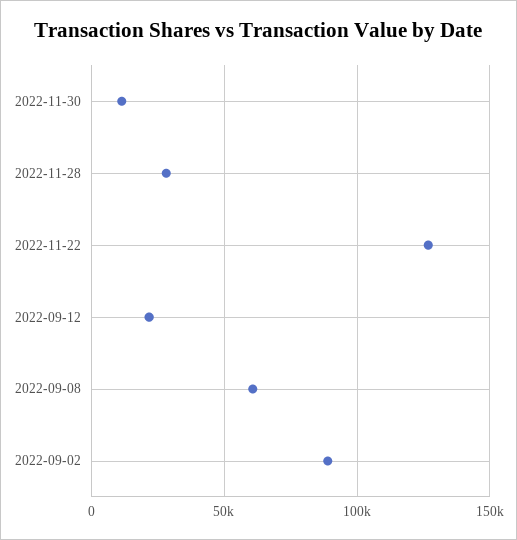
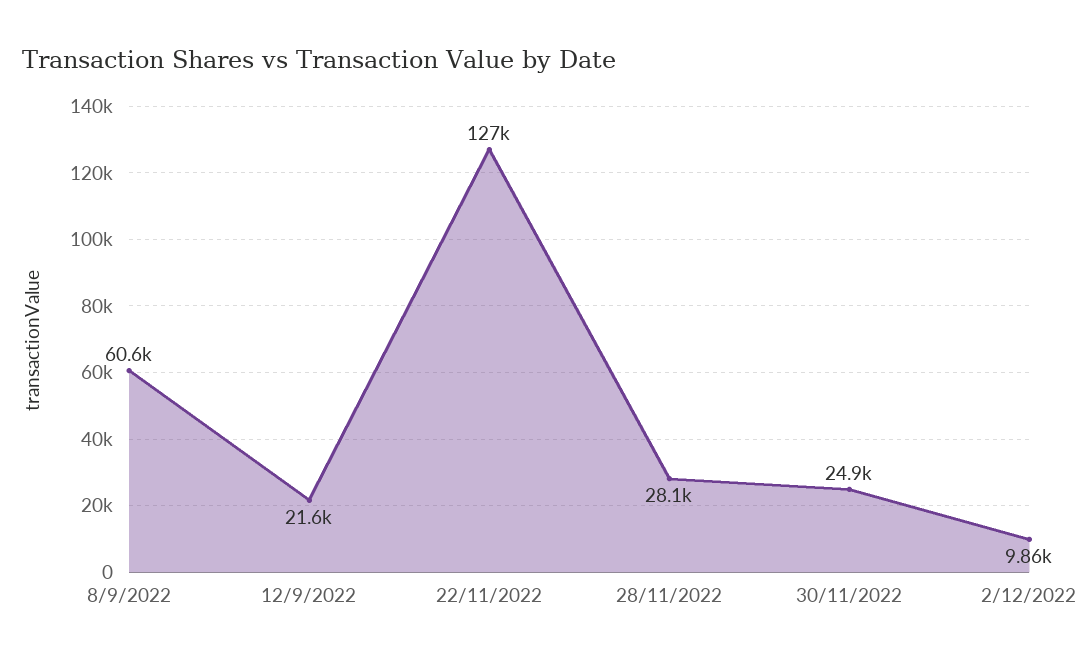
2022-11-30: 10000 -> 24900
2022-09-02: 90000 -> none
2/12/2022: none -> 9860

